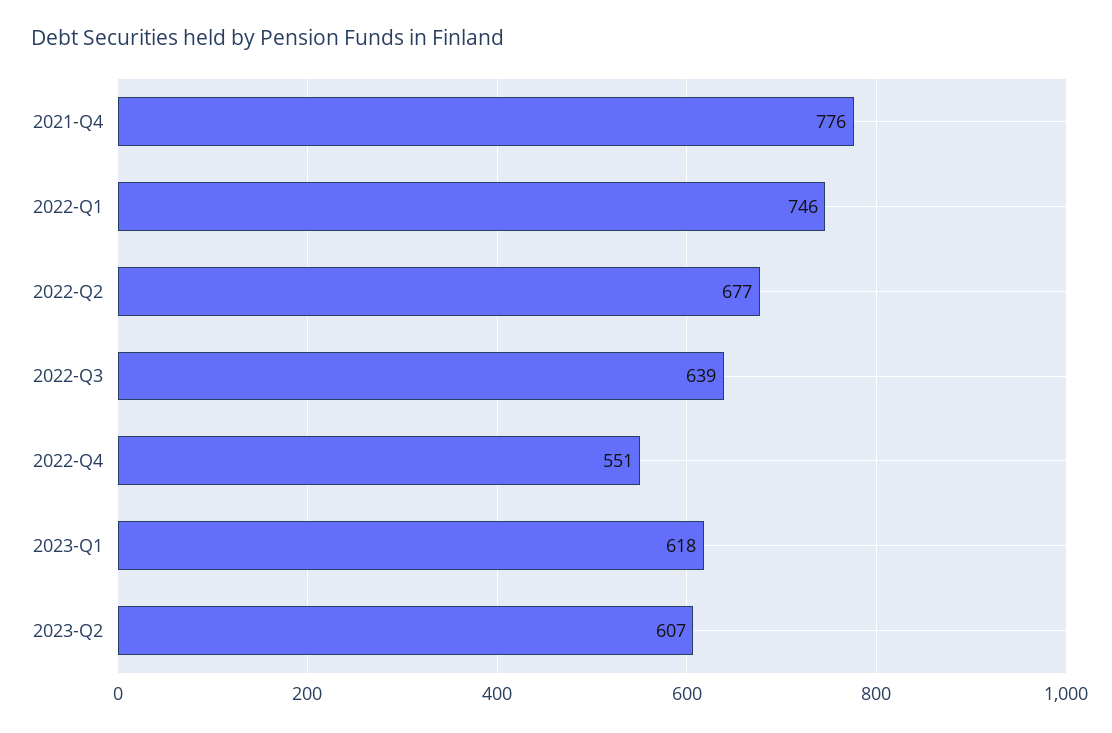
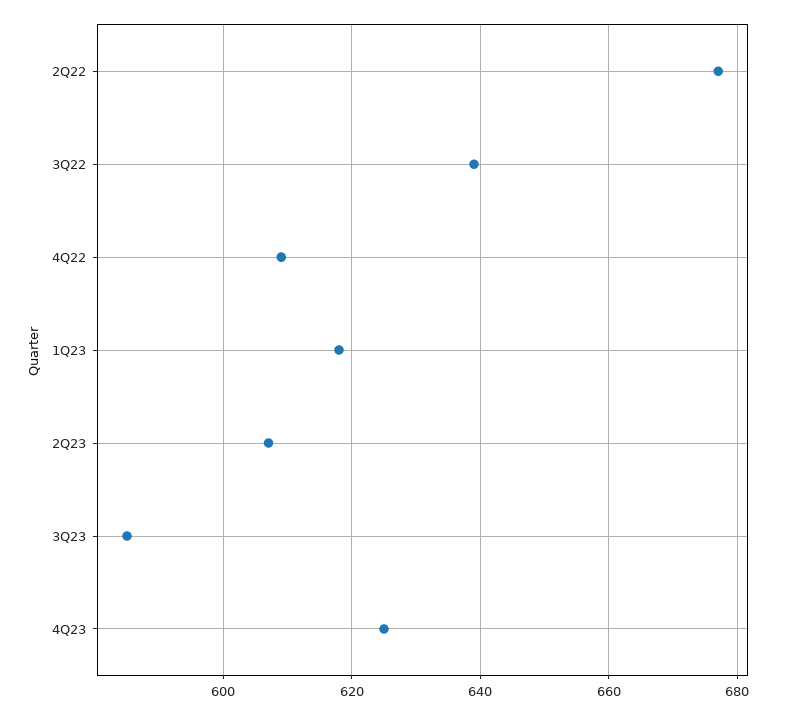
2021-Q4: 776 -> none
2022-Q1: 746 -> none
2022-Q4: 551 -> 610
3Q23: none -> 585
4Q23: none -> 625

